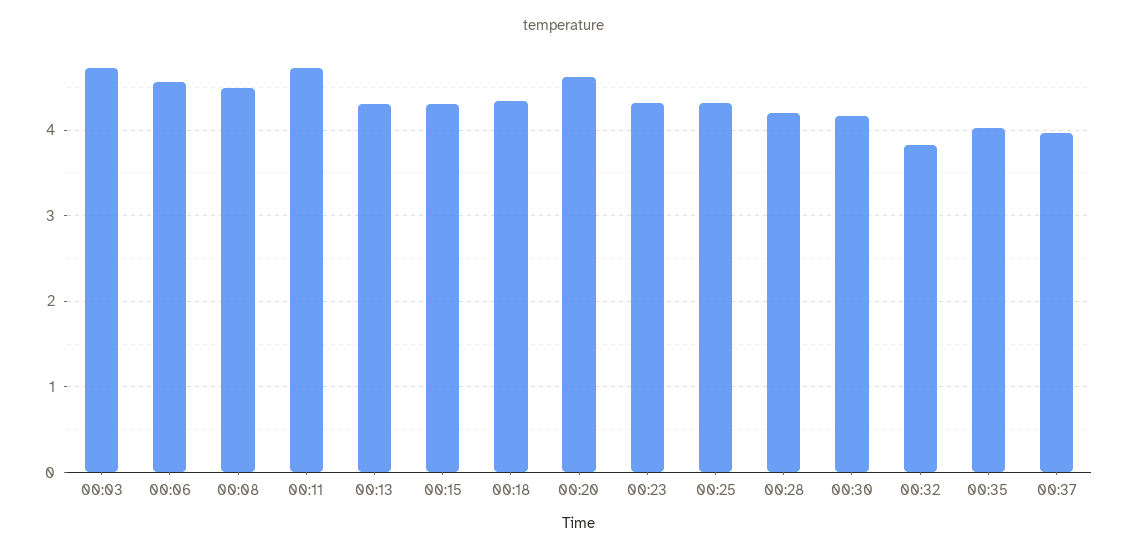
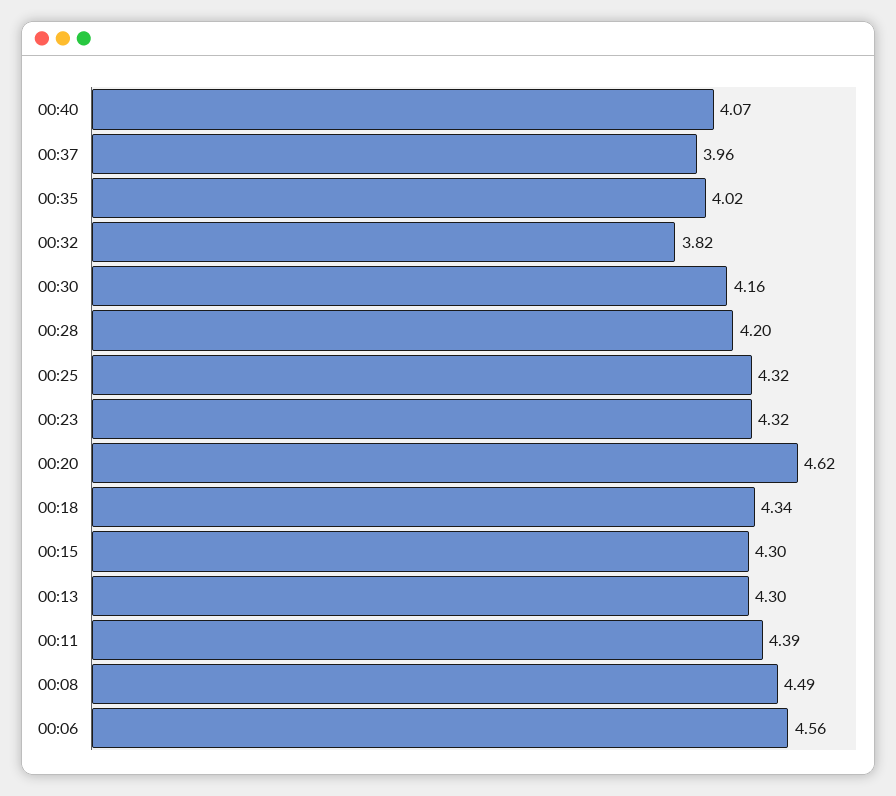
00:03: 4.7 -> none
00:11: 4.7 -> 4.39
00:40: none -> 4.07

